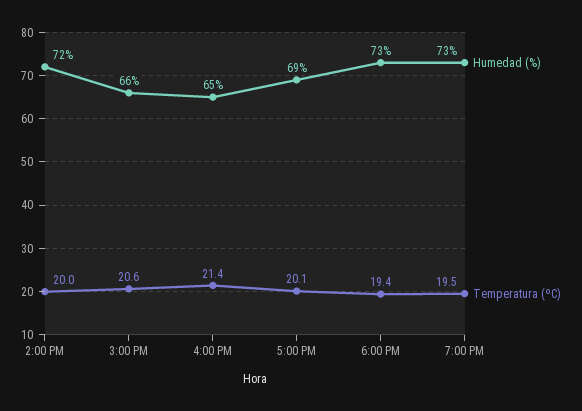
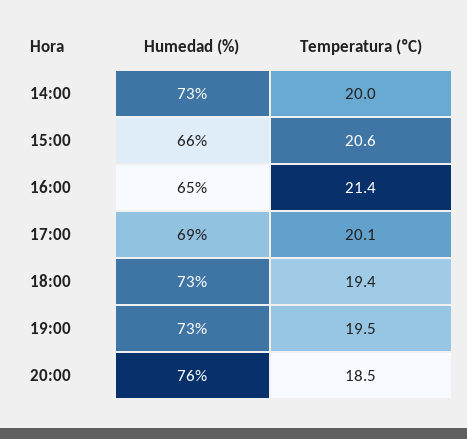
Humedad (%), 2:00 PM: 72 -> 73
Humedad (%), 20:00: none -> 76
Temperatura (ºC), 20:00: none -> 18.5

